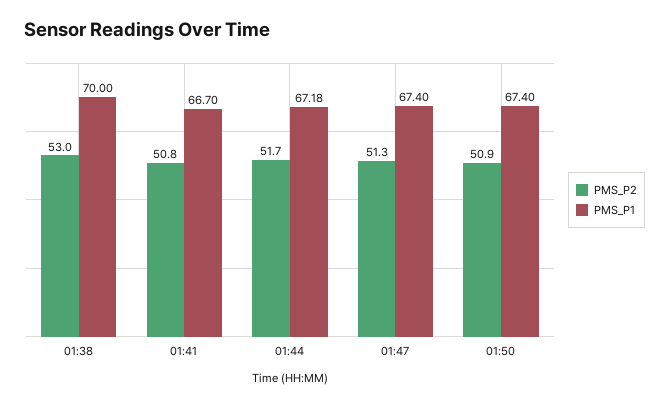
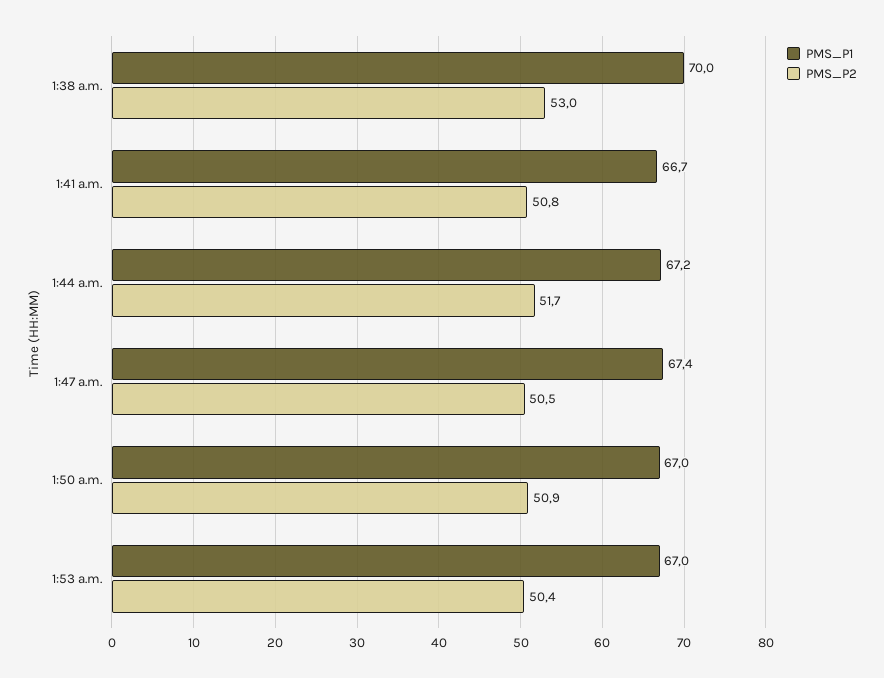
PMS_P2, 01:47: 51.3 -> 50.5
PMS_P1, 01:50: 67.4 -> 67
PMS_P1, 1:53 a.m.: none -> 67
PMS_P2, 1:53 a.m.: none -> 50.4

